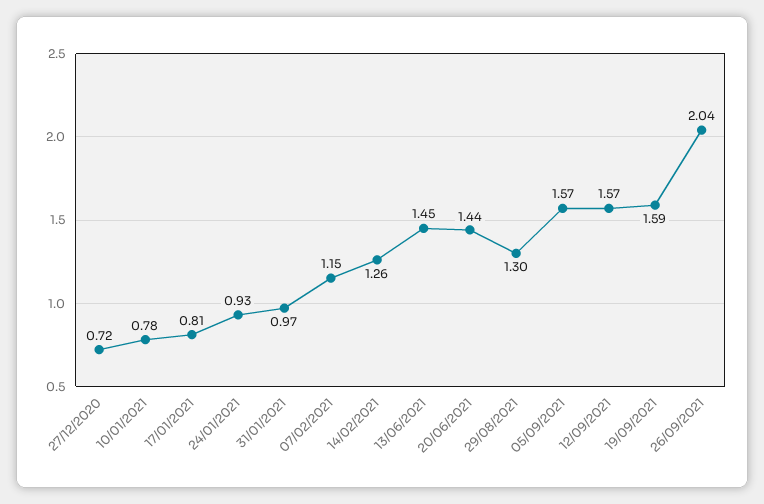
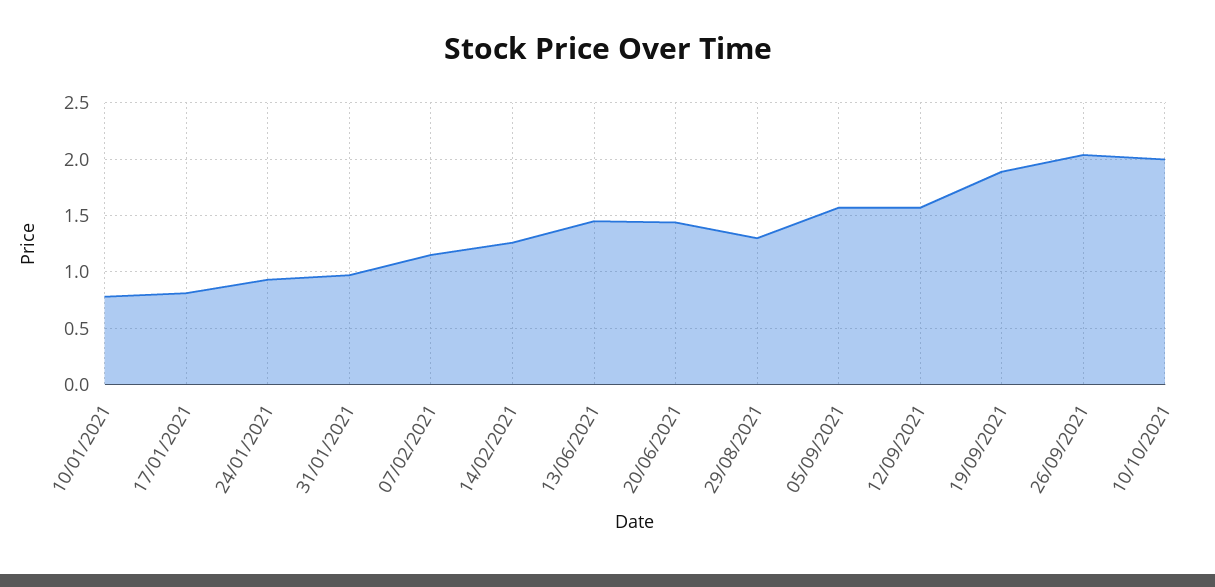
27/12/2020: 0.72 -> none
19/09/2021: 1.59 -> 1.9
10/10/2021: none -> 2

